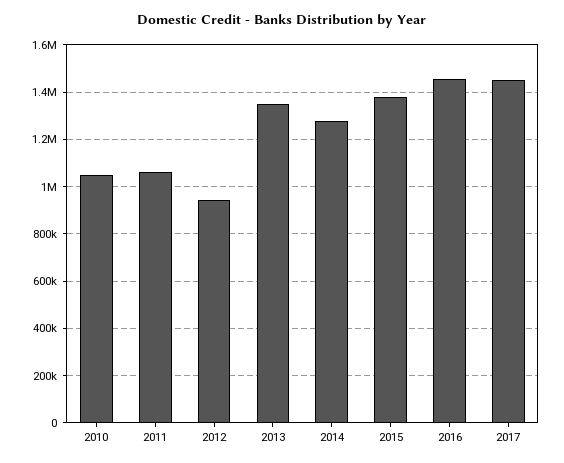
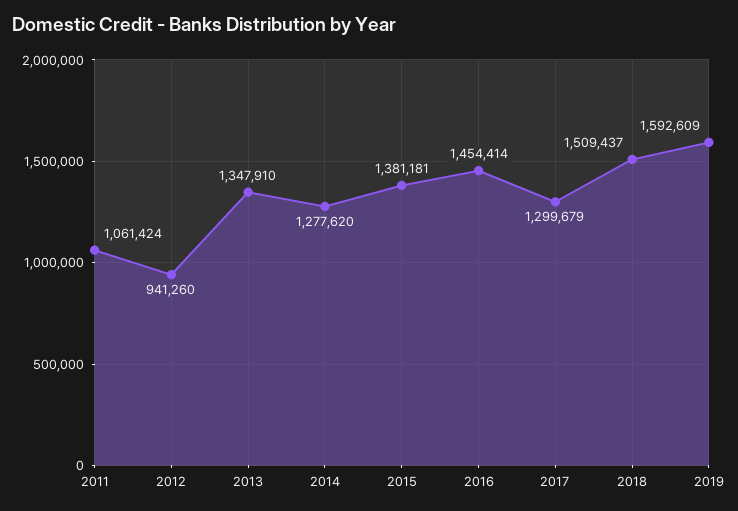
2010: 1050000 -> none
2017: 1450000 -> 1299679
2018: none -> 1509437
2019: none -> 1592609

